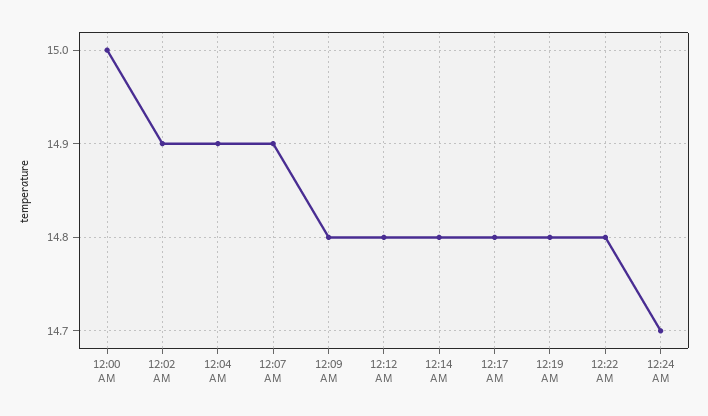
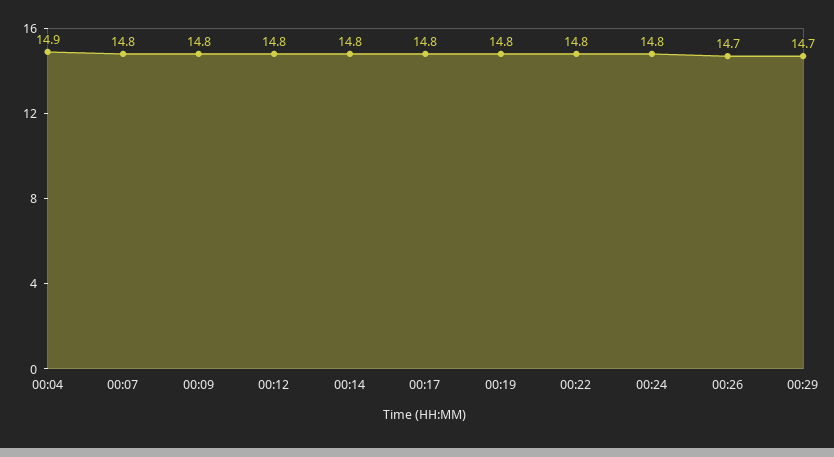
12:00 AM: 15 -> none
12:02 AM: 14.9 -> none
12:07 AM: 14.9 -> 14.8
12:24 AM: 14.7 -> 14.8
00:26: none -> 14.7
00:29: none -> 14.7

